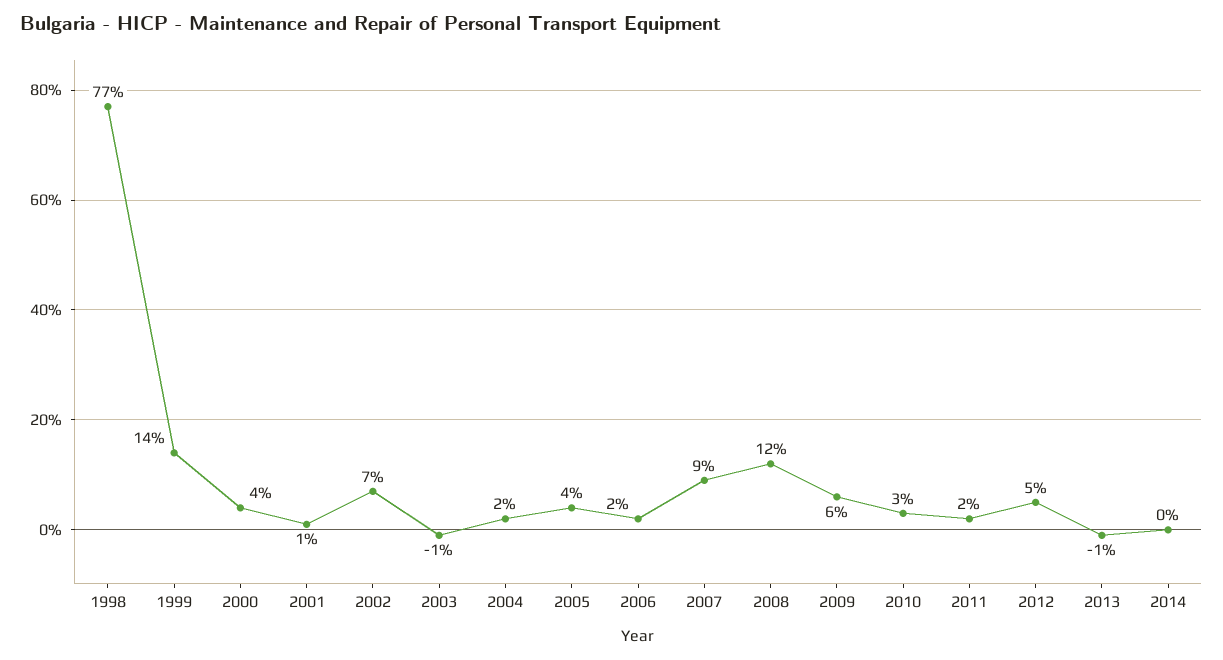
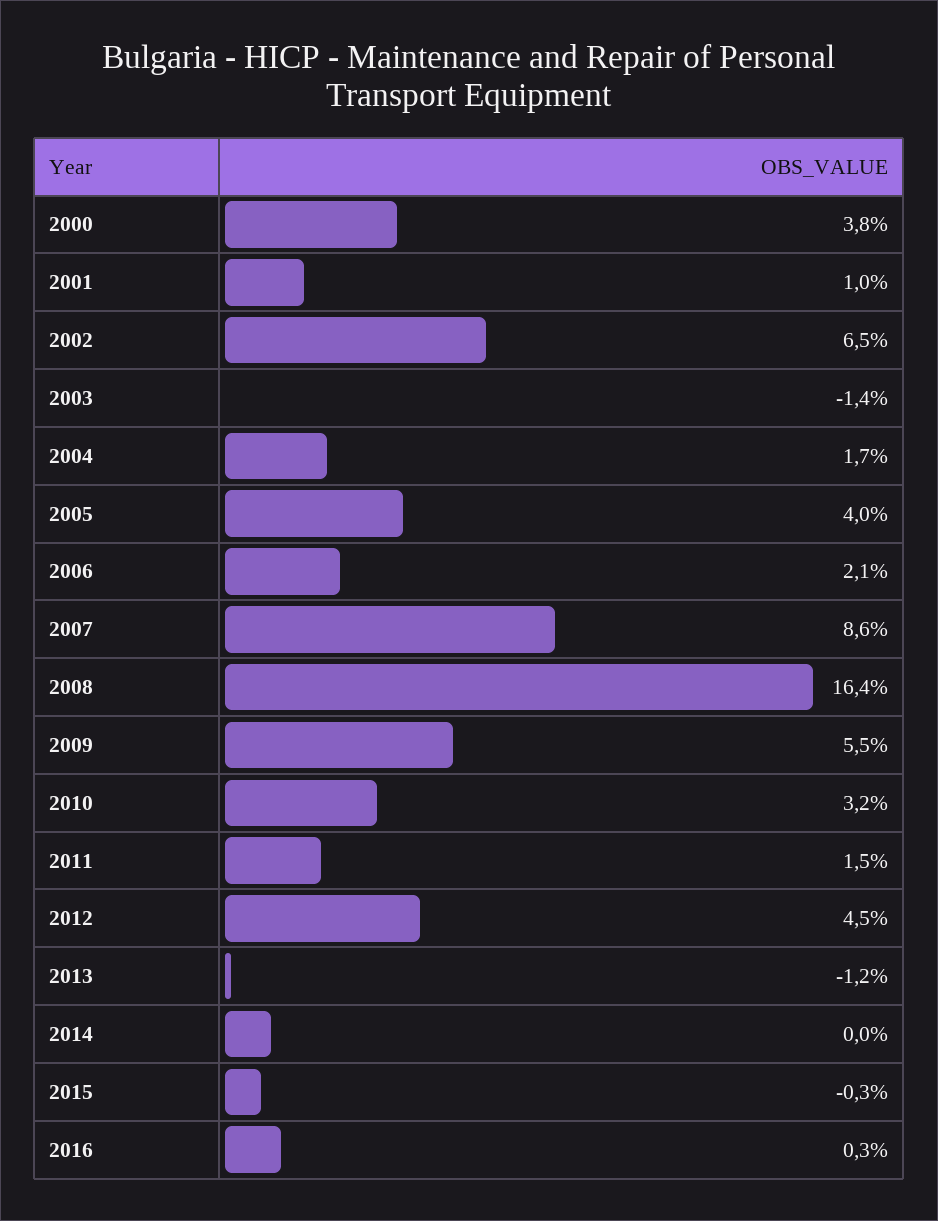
1998: 77 -> none
1999: 14 -> none
2008: 12 -> 16.4
2015: none -> -0.3
2016: none -> 0.3

